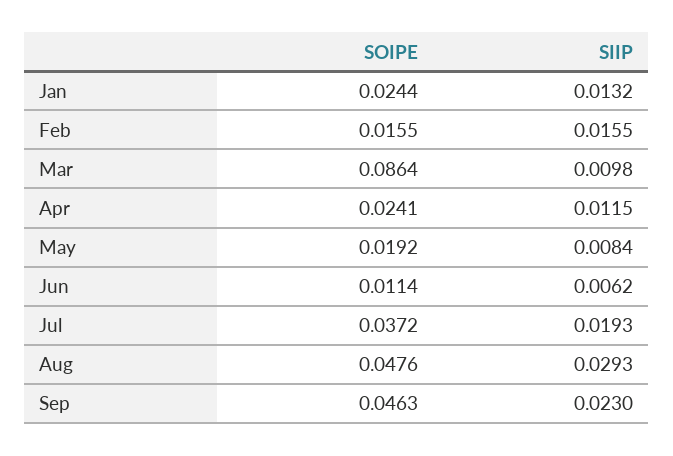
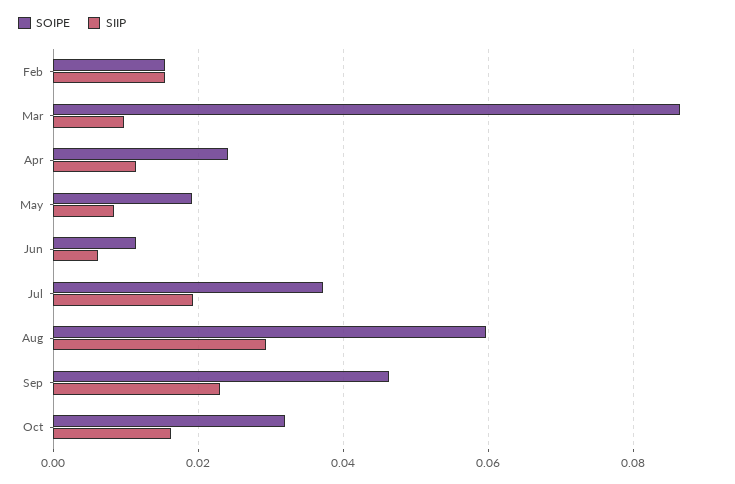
SOIPE, Jan: 0.0244 -> none
SIIP, Jan: 0.0132 -> none
SOIPE, Aug: 0.0476 -> 0.06
SOIPE, Oct: none -> 0.032
SIIP, Oct: none -> 0.016

